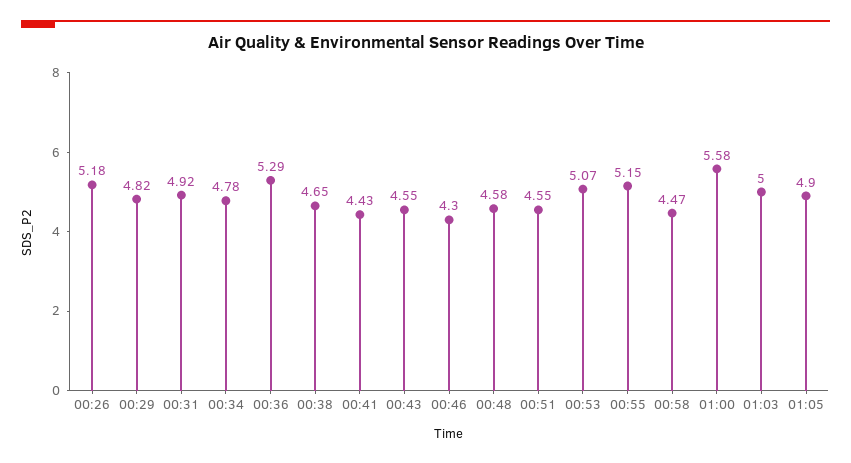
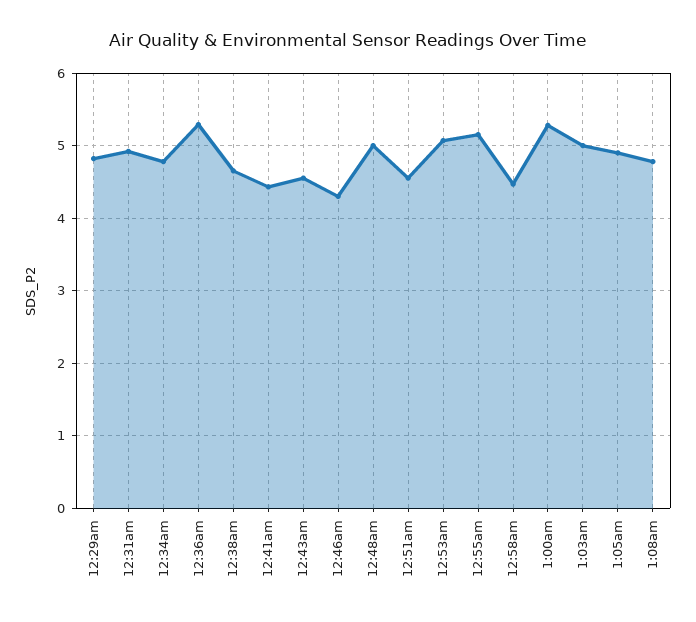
00:26: 5.18 -> none
00:48: 4.58 -> 5
01:00: 5.58 -> 5.3
1:08am: none -> 4.8

